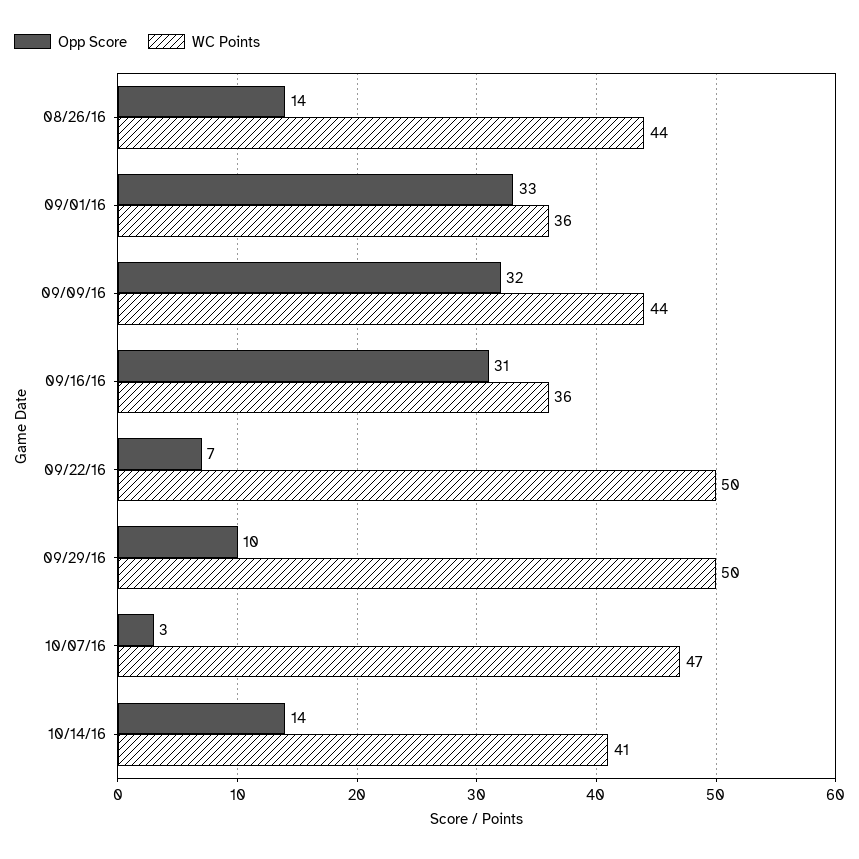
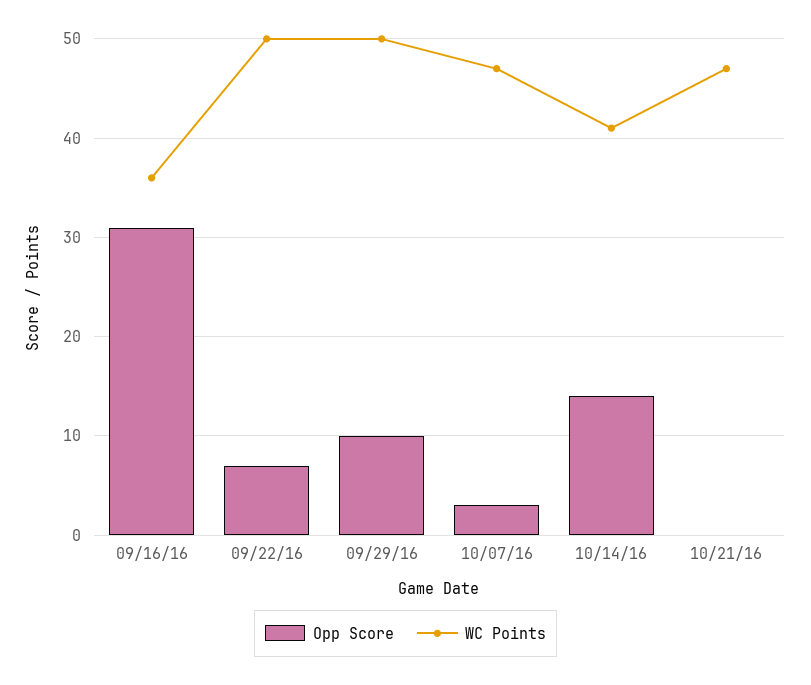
Opp Score, 08/26/16: 14 -> none
WC Points, 08/26/16: 44 -> none
Opp Score, 09/01/16: 33 -> none
WC Points, 09/01/16: 36 -> none
Opp Score, 09/09/16: 32 -> none
WC Points, 09/09/16: 44 -> none
Opp Score, 10/21/16: none -> 0
WC Points, 10/21/16: none -> 47

